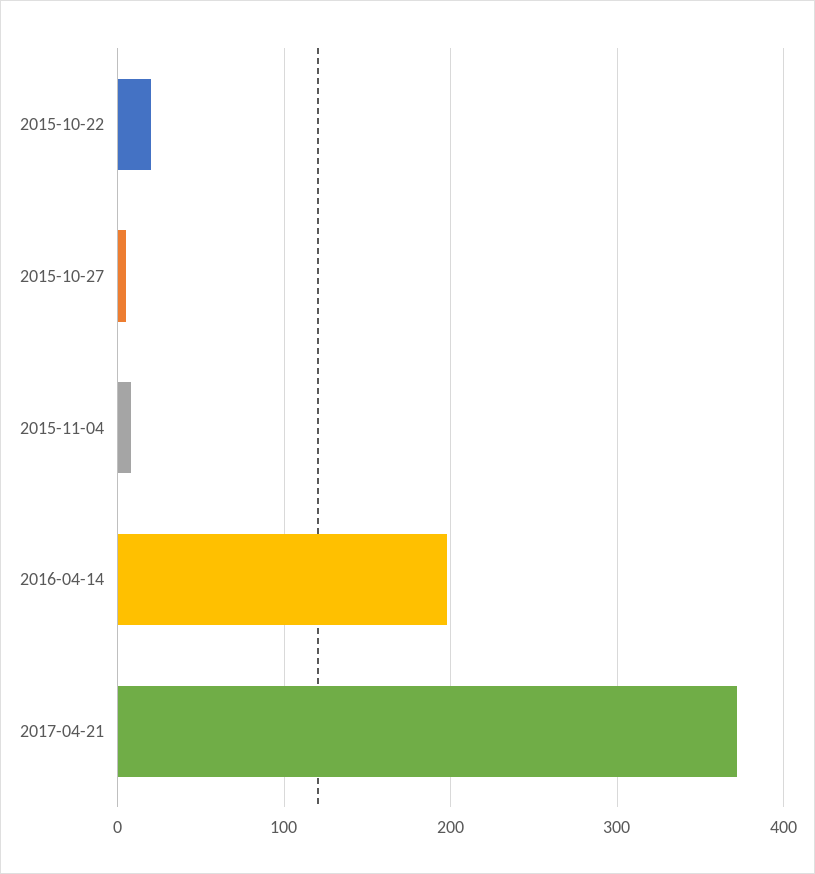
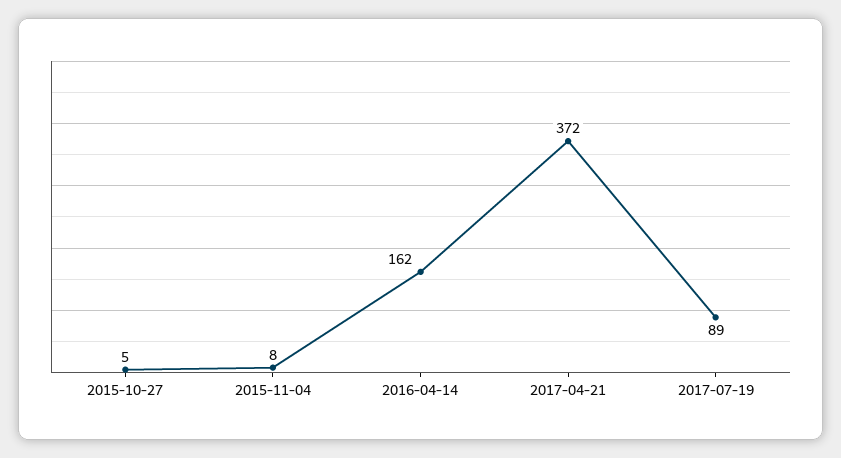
2015-10-22: 20 -> none
2016-04-14: 200 -> 162
2017-07-19: none -> 89

